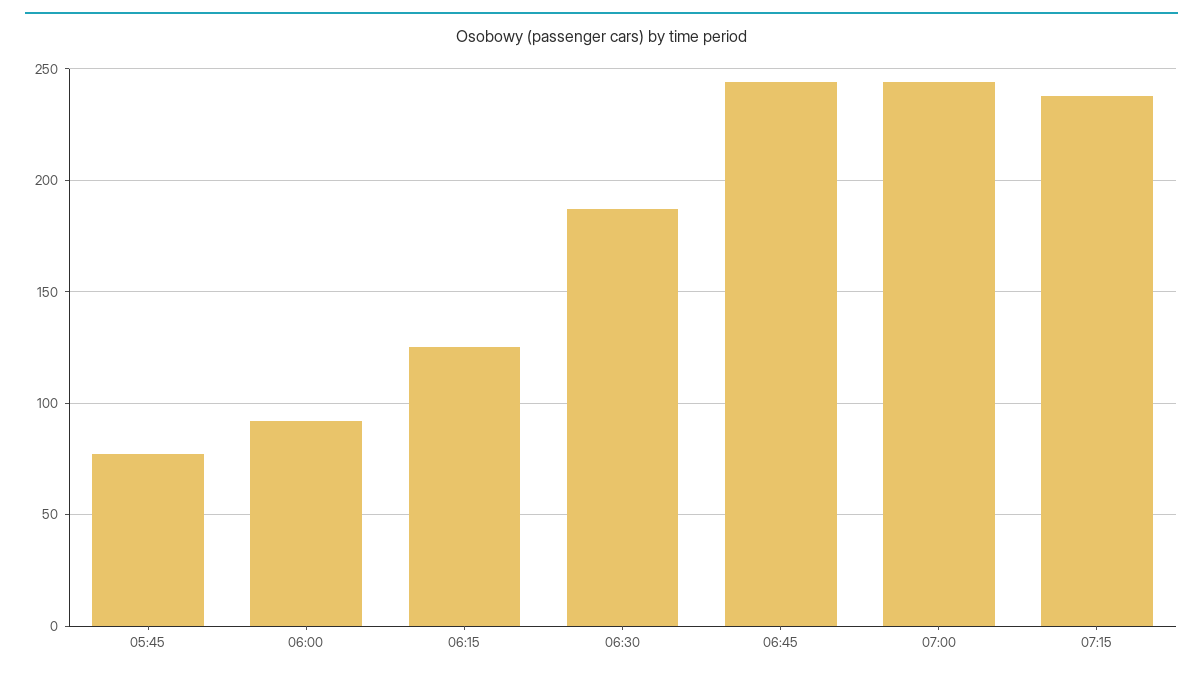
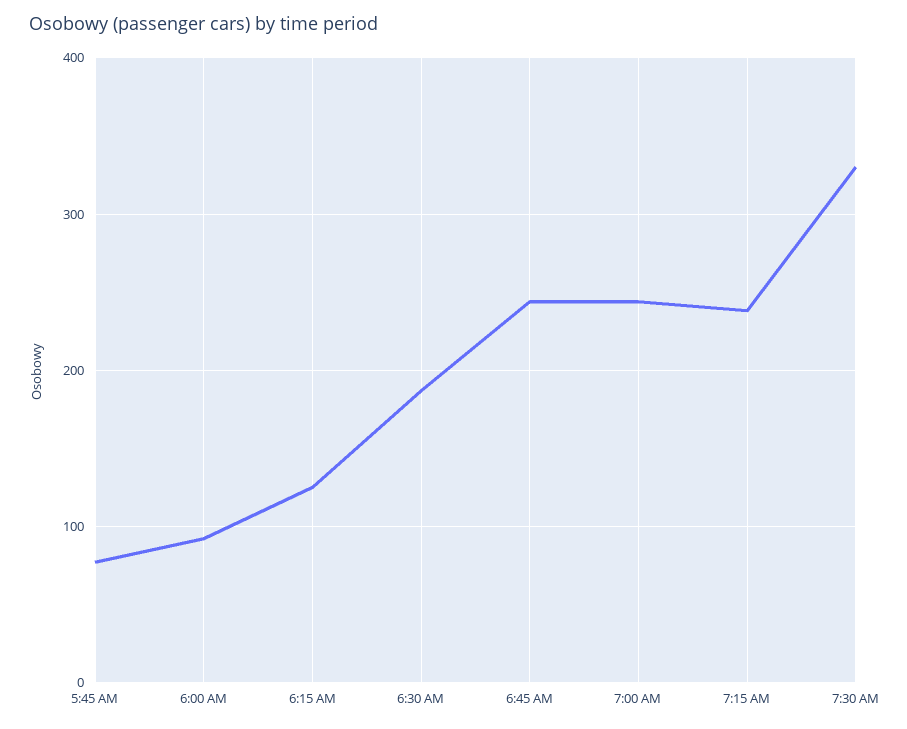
7:30 AM: none -> 330

